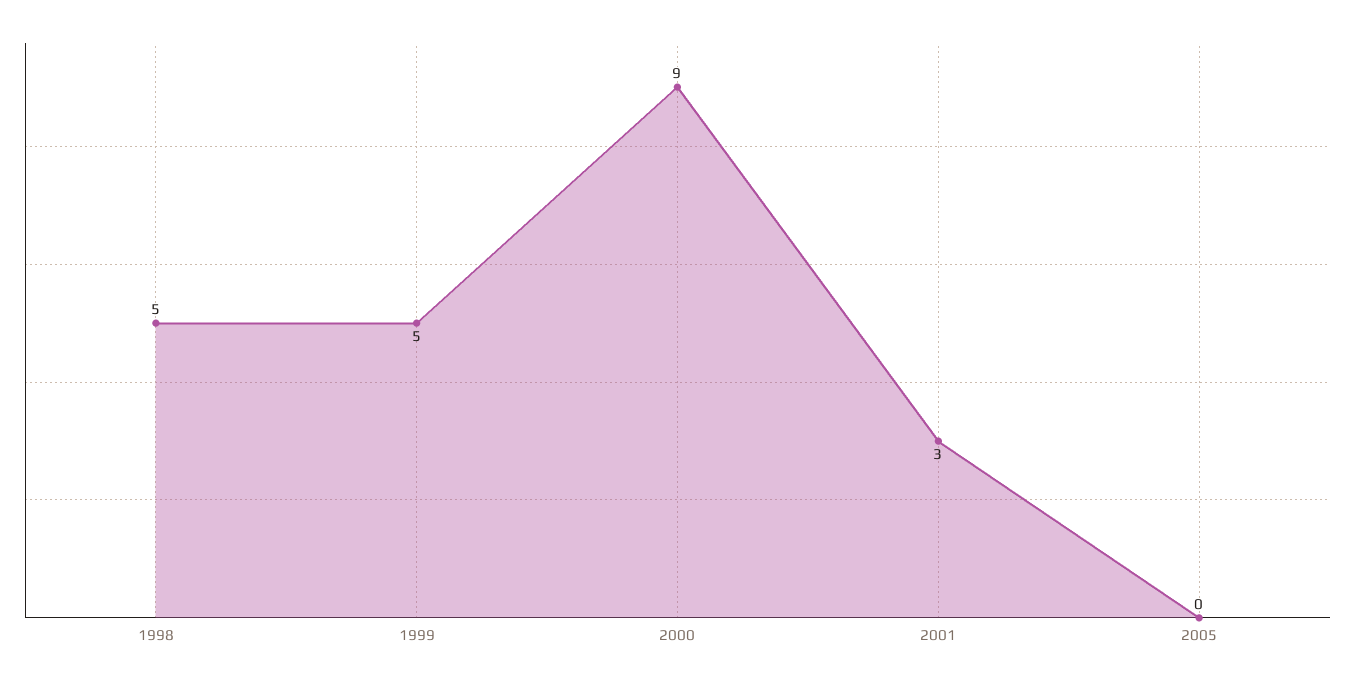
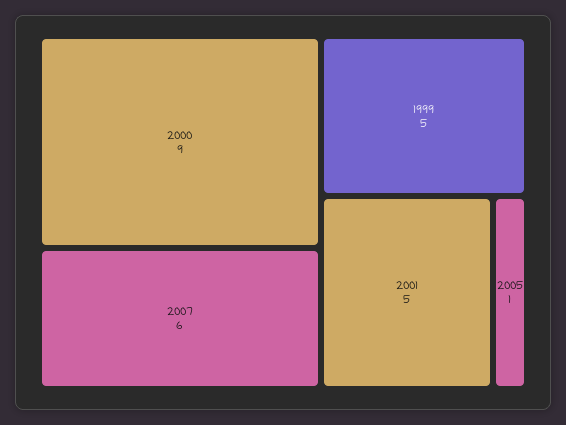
1998: 5 -> none
2001: 3 -> 5
2005: 0 -> 1
2007: none -> 6

